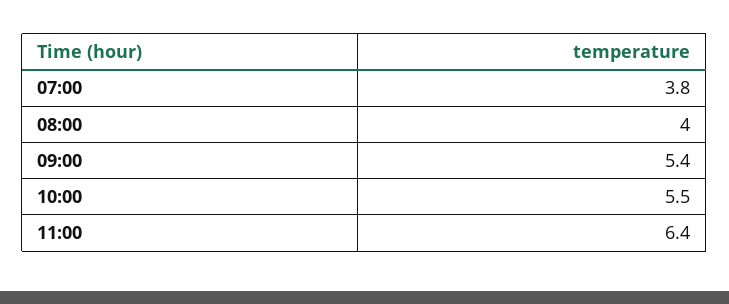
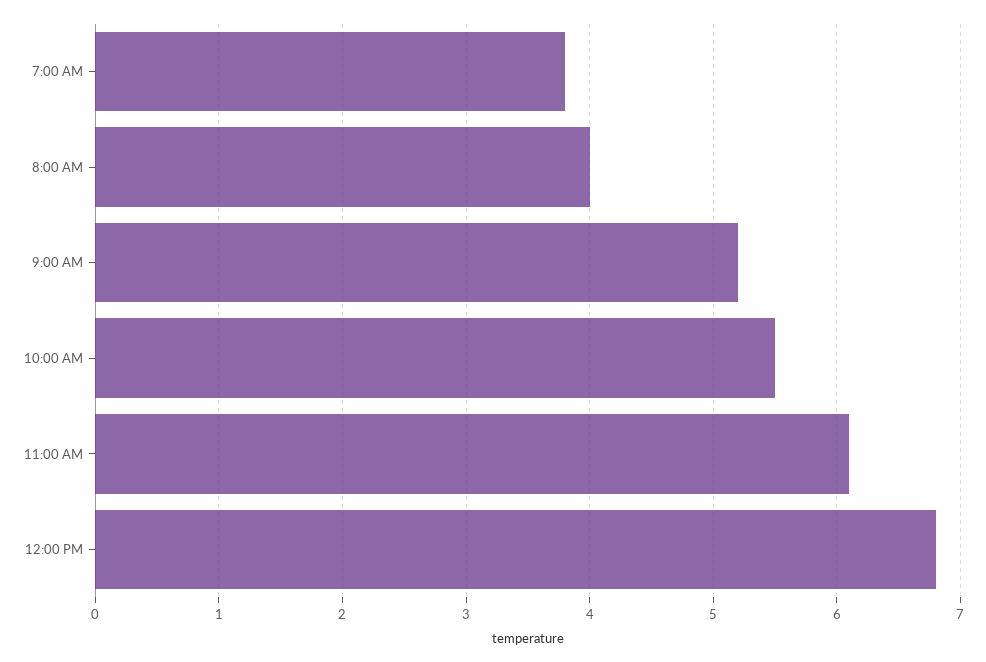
09:00: 5.4 -> 5.2
11:00: 6.4 -> 6.1
12:00 PM: none -> 6.8

